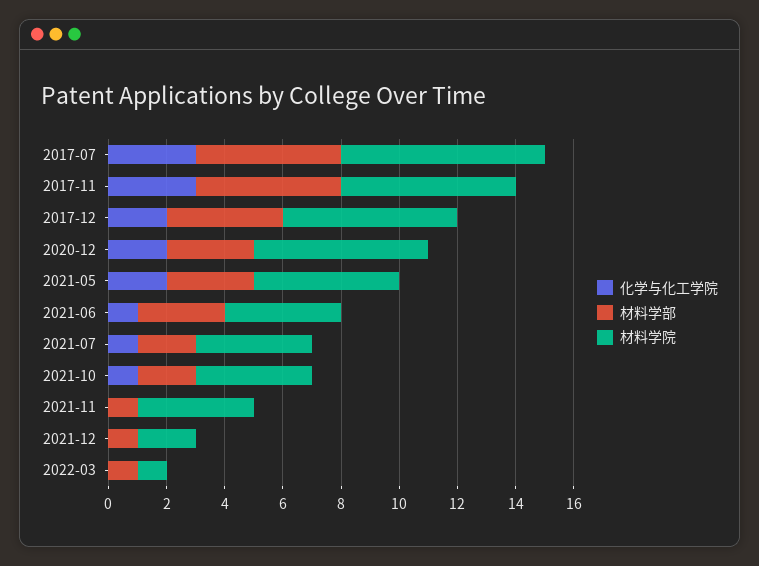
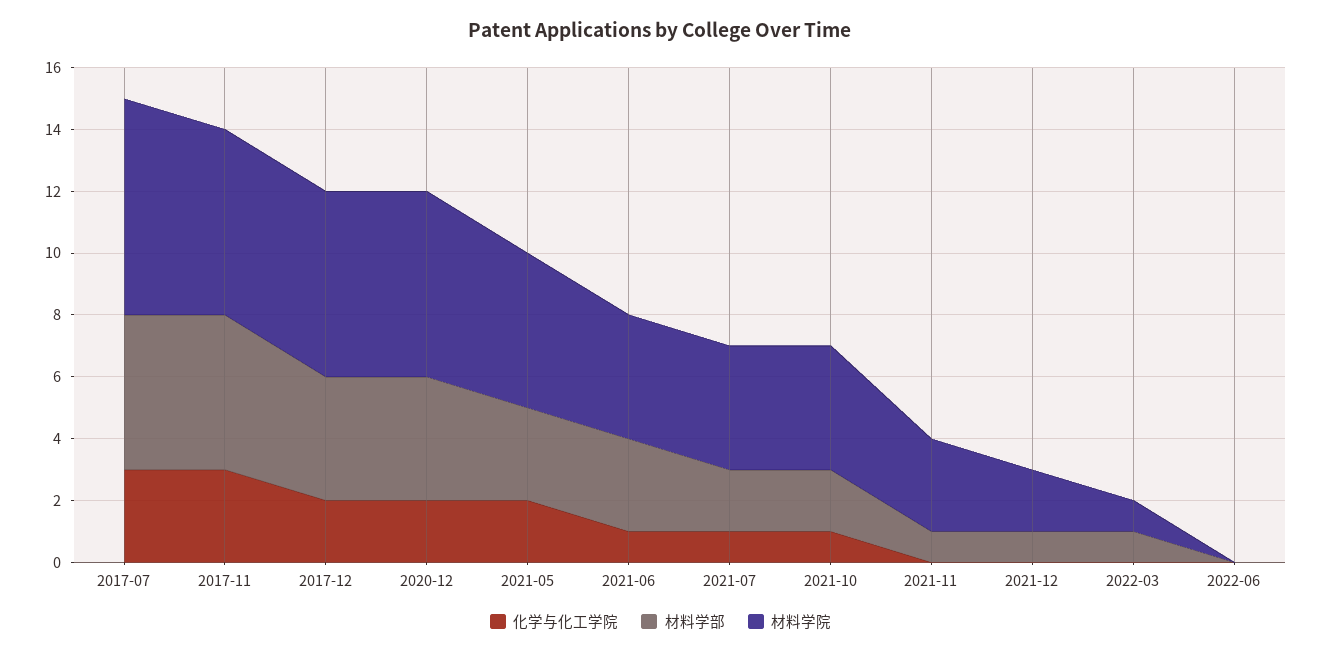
材料学部, 2020-12: 3 -> 4
材料学院, 2021-11: 4 -> 3
化学与化工学院, 2022-06: none -> 0
材料学部, 2022-06: none -> 0
材料学院, 2022-06: none -> 0

